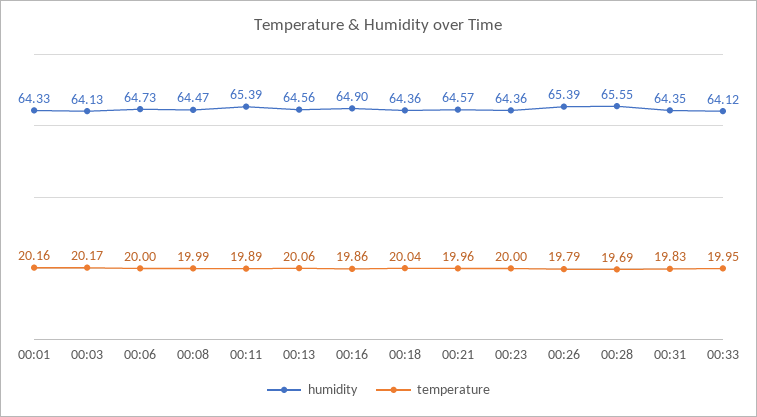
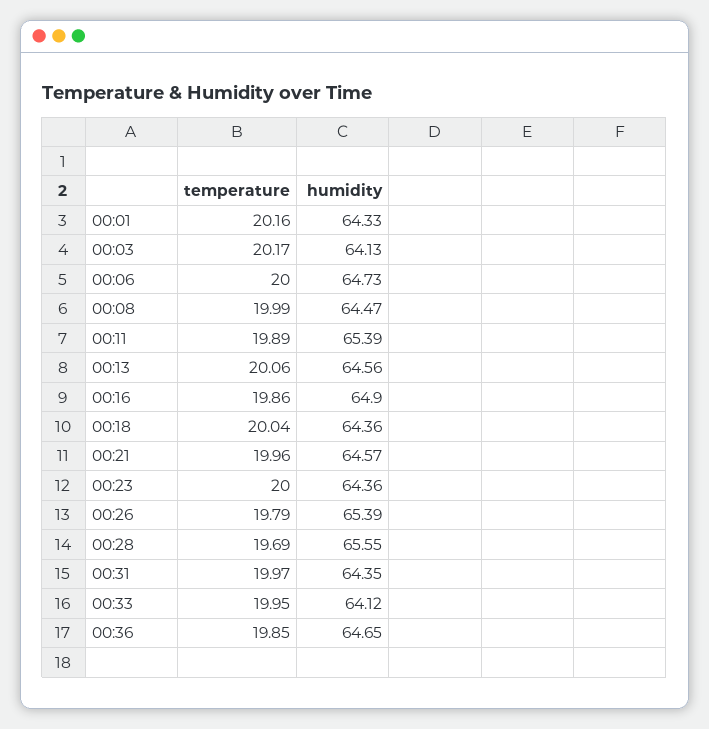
temperature, 00:31: 19.83 -> 19.97
temperature, 00:36: none -> 19.85
humidity, 00:36: none -> 64.65

